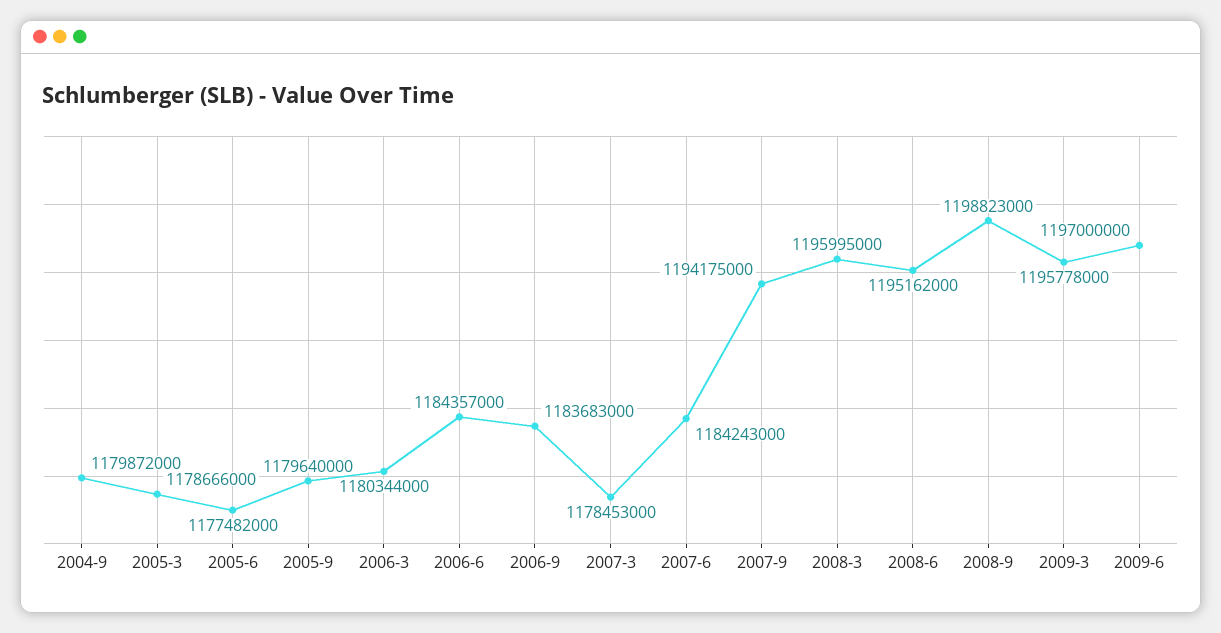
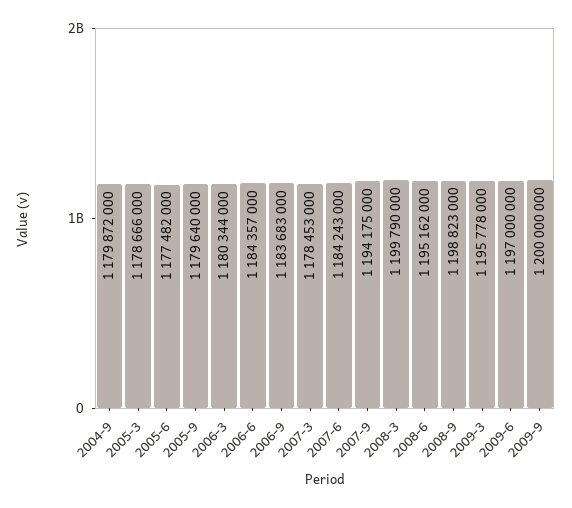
2008-3: 1195995000 -> 1199790000
2009-9: none -> 1200000000

